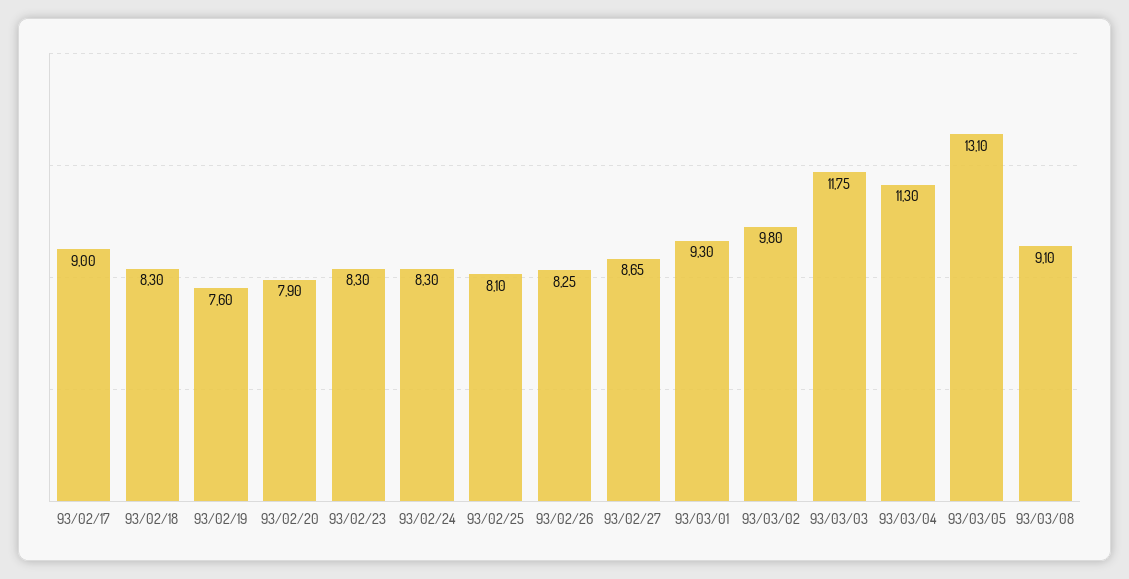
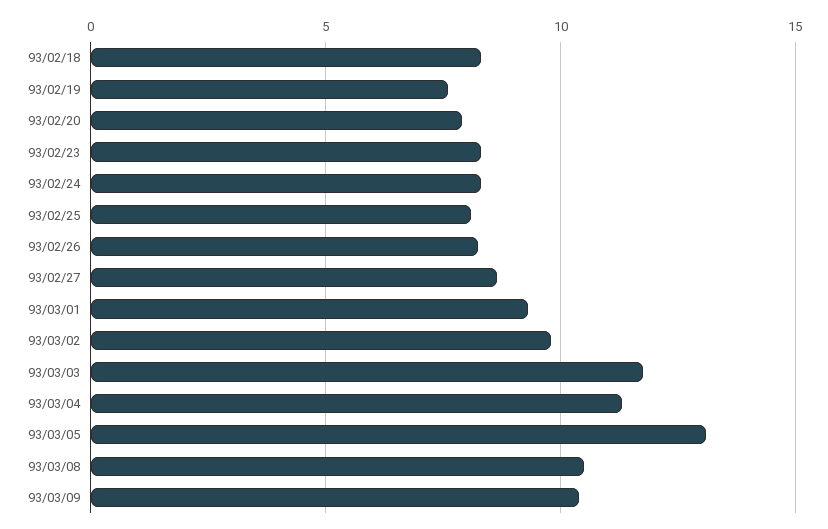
93/02/17: 9 -> none
93/03/08: 9.1 -> 10.5
93/03/09: none -> 10.5

